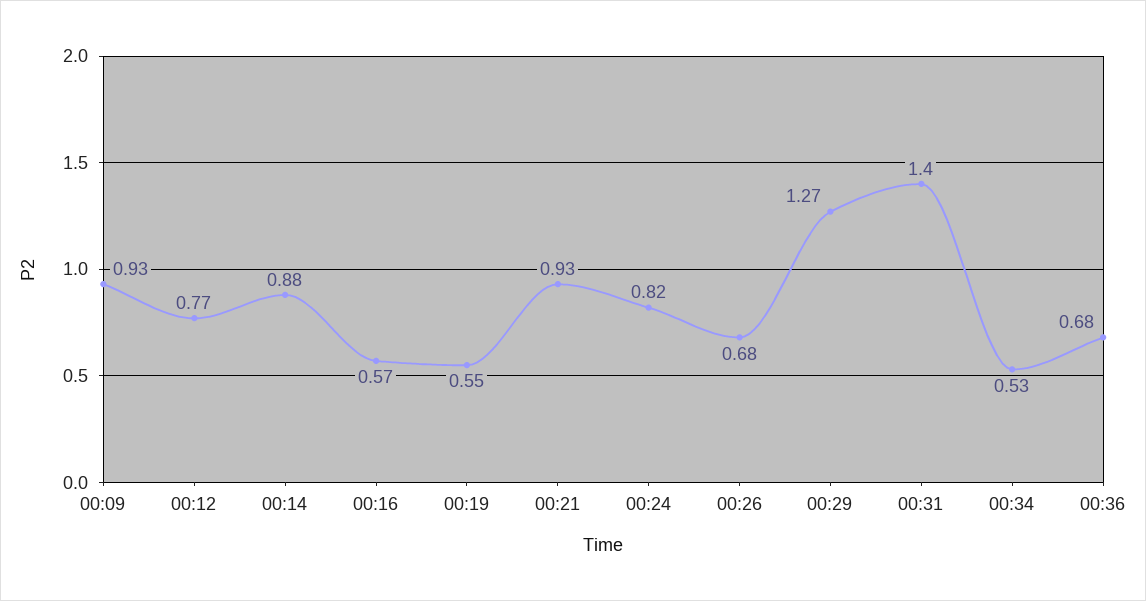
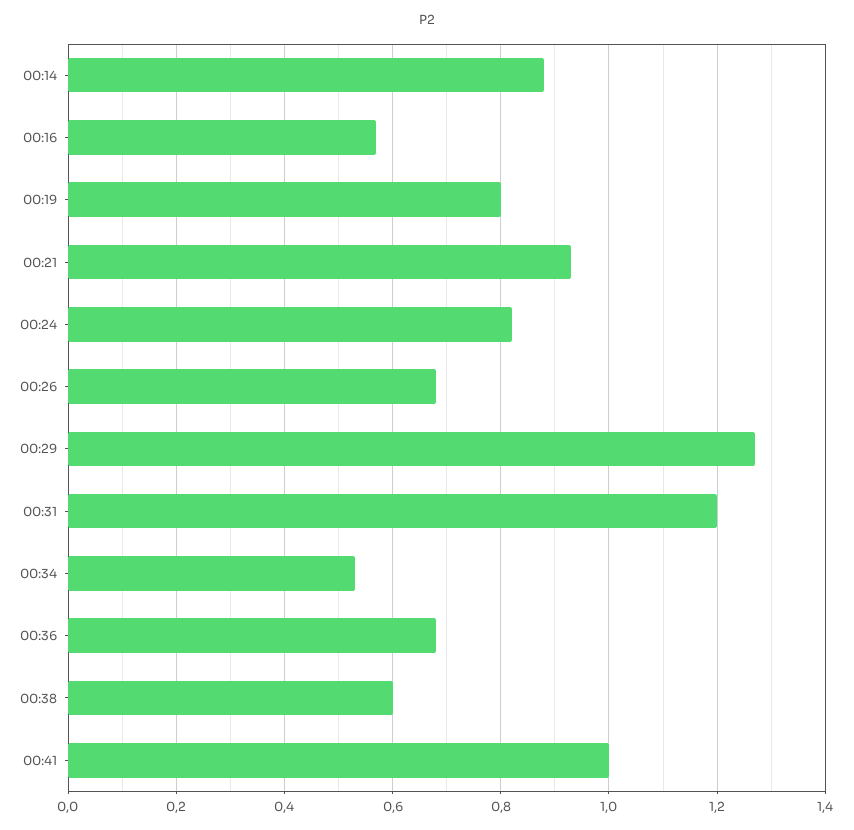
00:09: 0.93 -> none
00:12: 0.77 -> none
00:19: 0.55 -> 0.8
00:31: 1.4 -> 1.2
00:38: none -> 0.6
00:41: none -> 1

